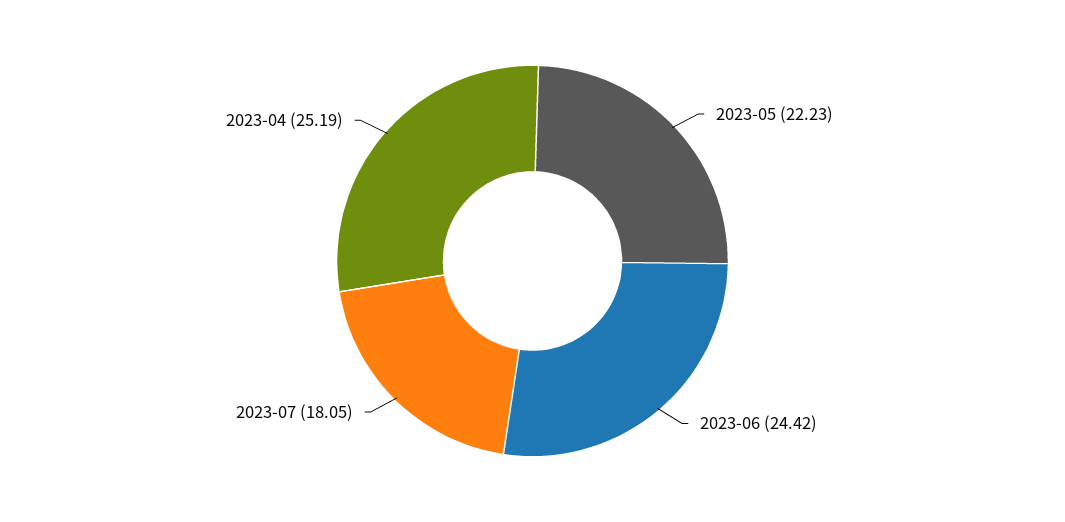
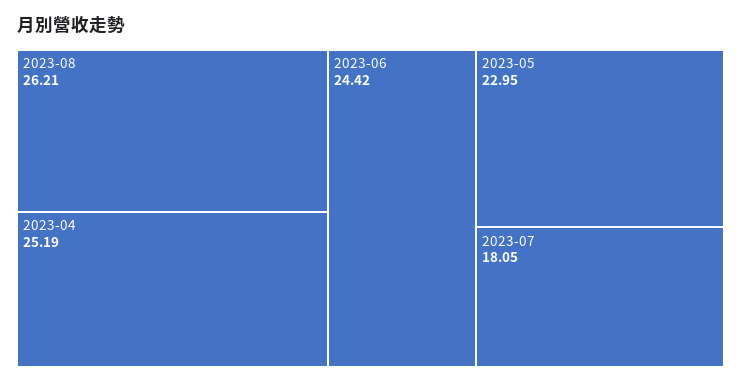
2023-05: 22.23 -> 22.95
2023-08: none -> 26.21

